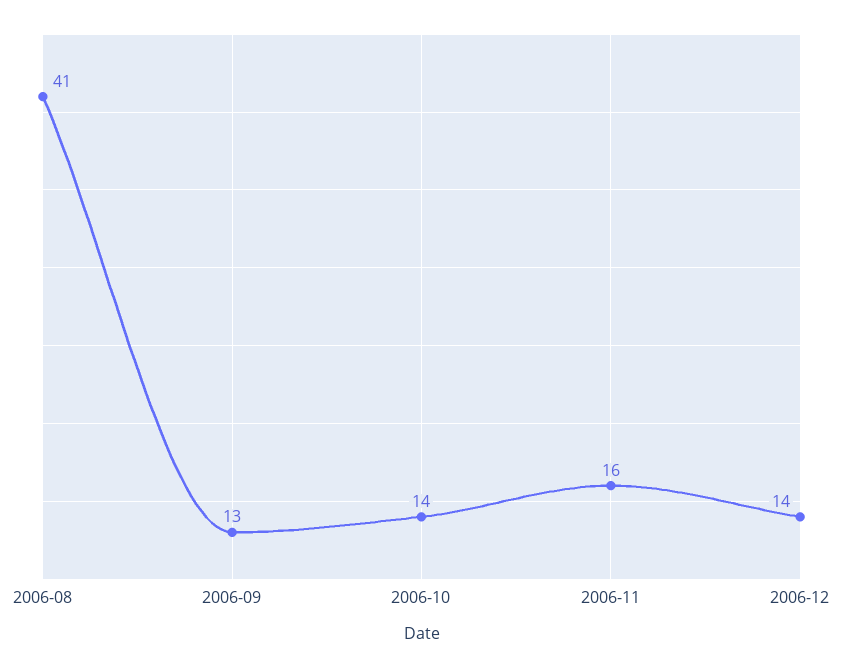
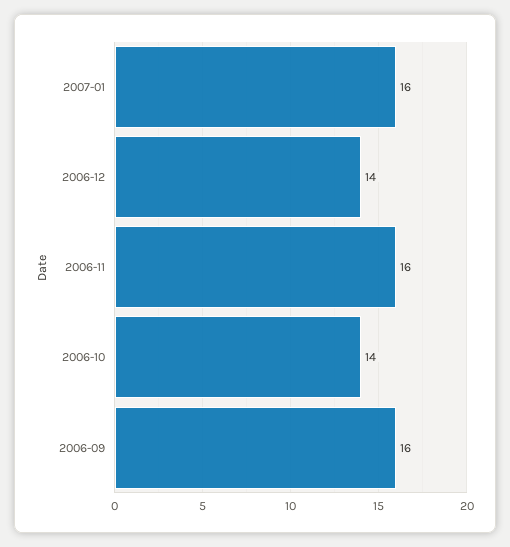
2006-08: 41 -> none
2006-09: 13 -> 16
2007-01: none -> 16

